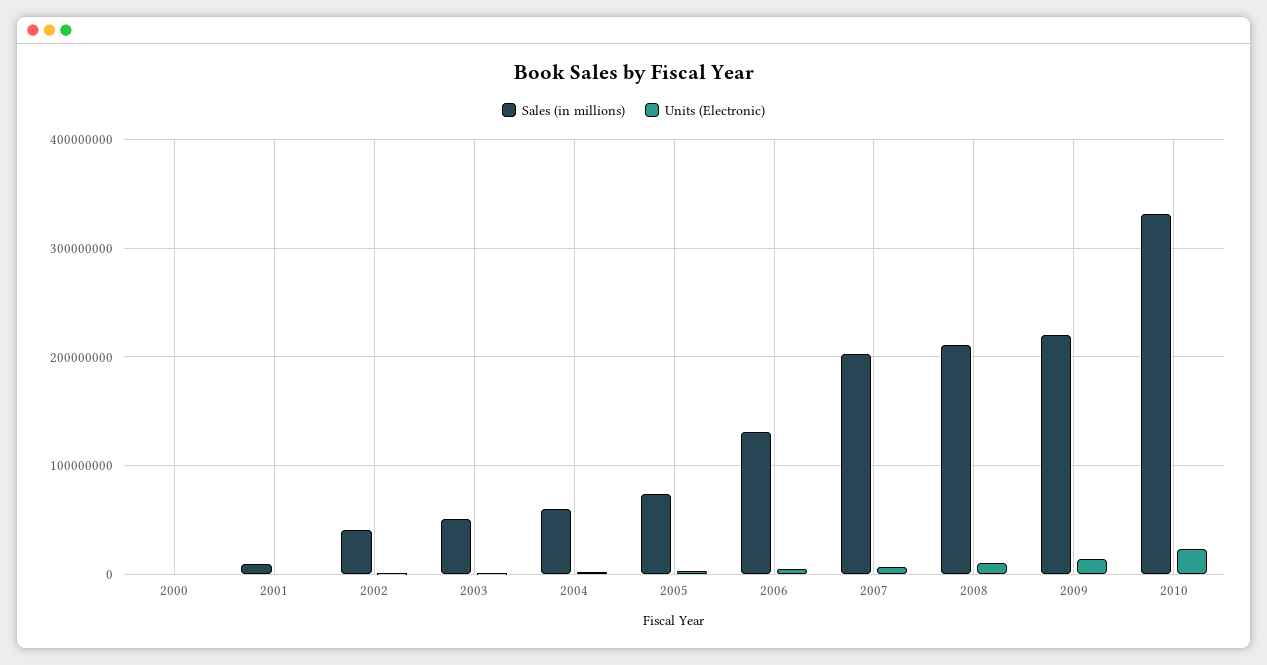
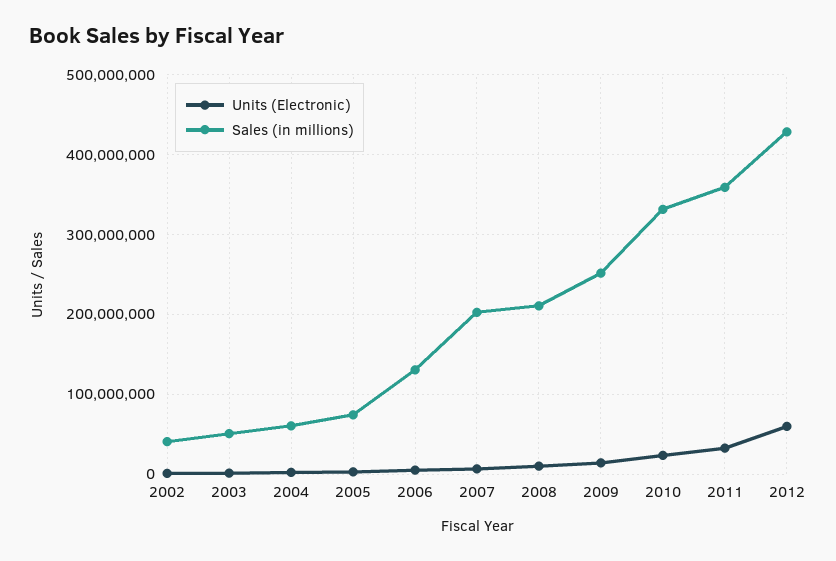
Sales (in millions), 2000: 0 -> none
Units (Electronic), 2000: 0 -> none
Sales (in millions), 2001: 10000000 -> none
Units (Electronic), 2001: 0 -> none
Sales (in millions), 2009: 220000000 -> 250000000
Units (Electronic), 2011: none -> 30000000
Sales (in millions), 2011: none -> 360000000
Units (Electronic), 2012: none -> 60000000
Sales (in millions), 2012: none -> 430000000

